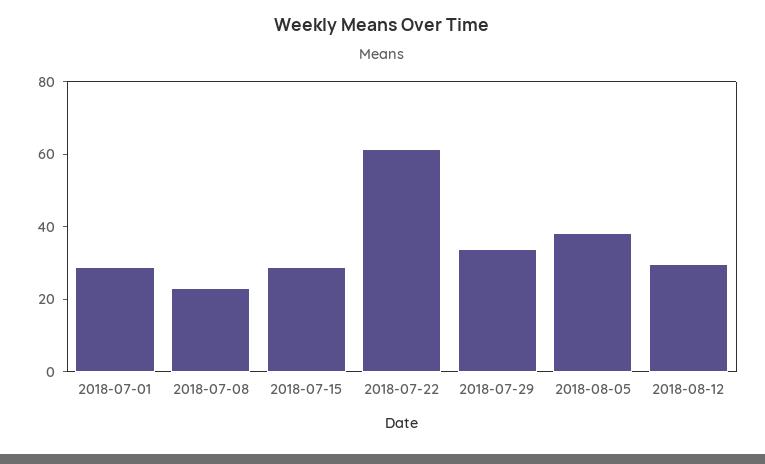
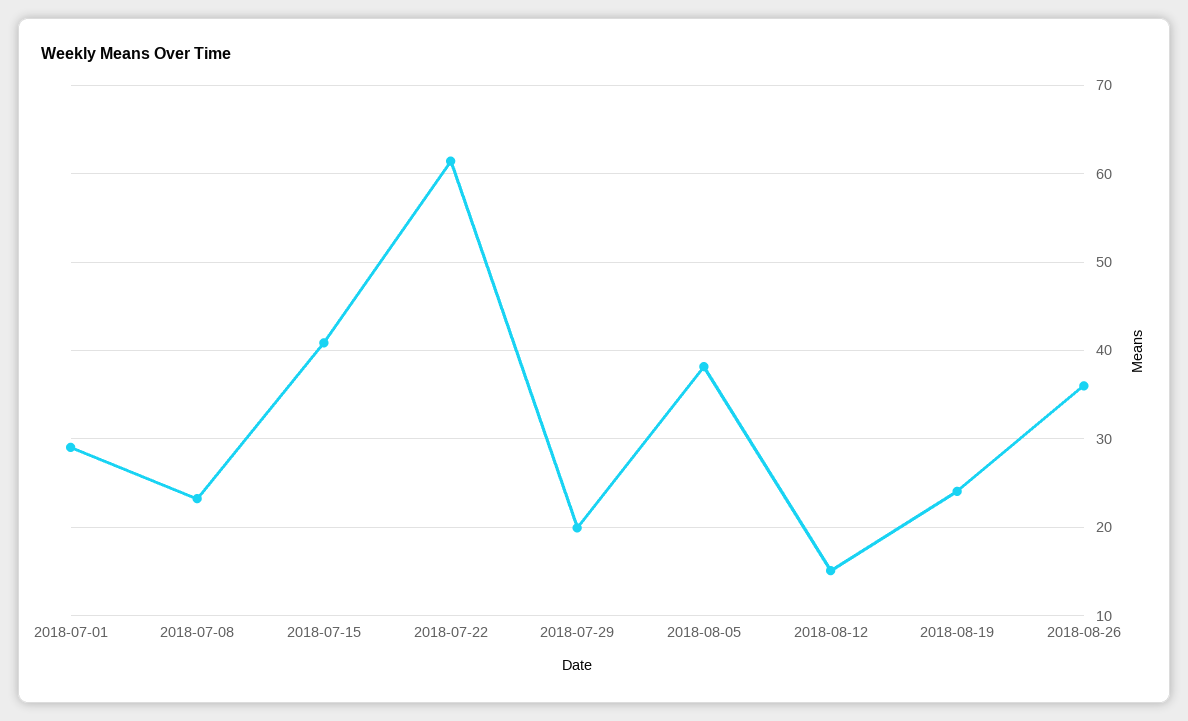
2018-07-15: 30 -> 41
2018-07-29: 35 -> 20
2018-08-12: 30 -> 15
2018-08-19: none -> 24
2018-08-26: none -> 36

